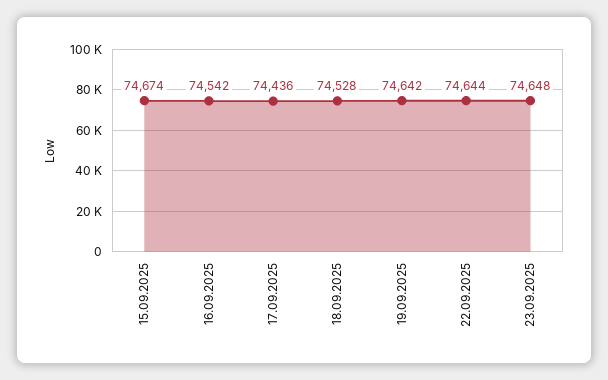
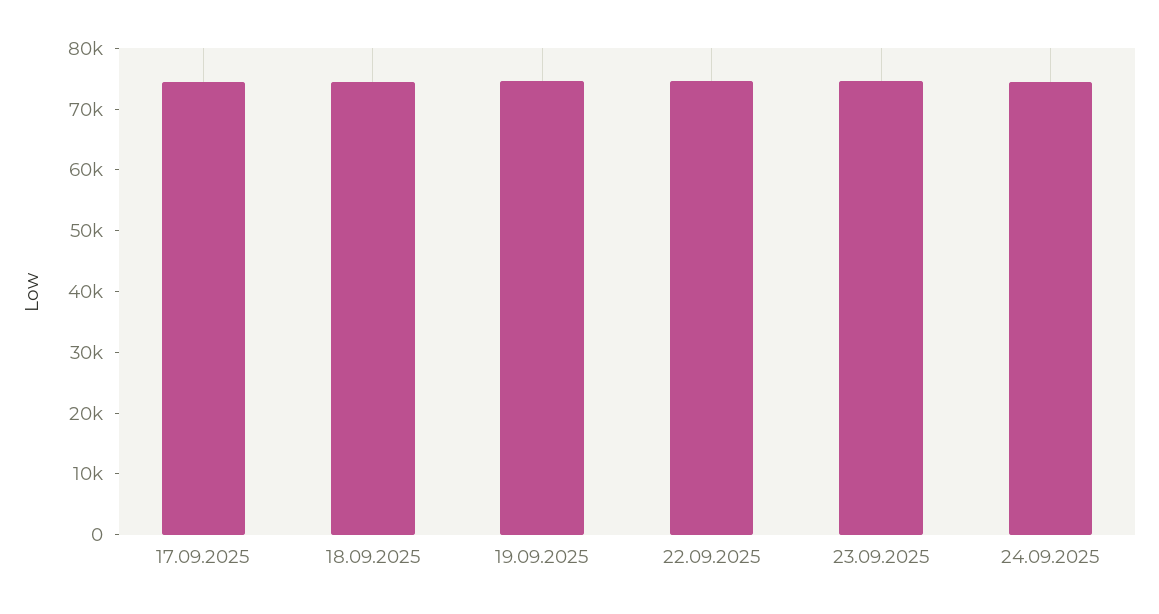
15.09.2025: 74674 -> none
16.09.2025: 74542 -> none
24.09.2025: none -> 74000

